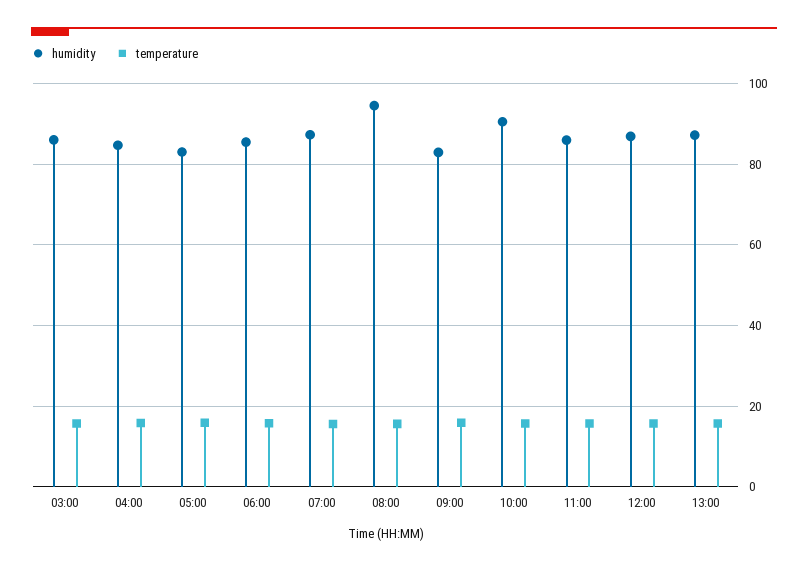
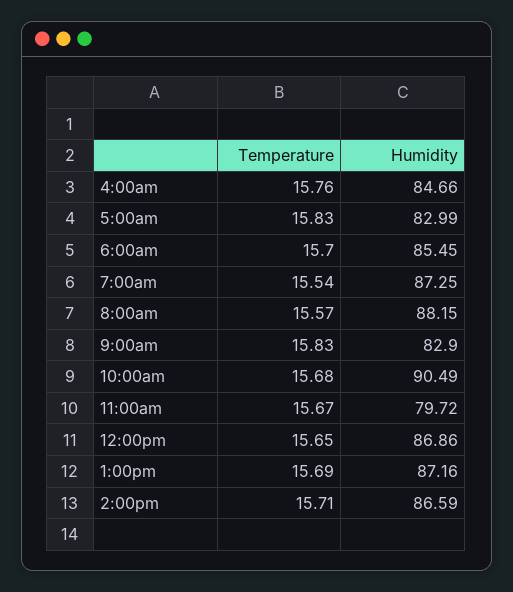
humidity, 03:00: 86 -> none
temperature, 03:00: 16 -> none
humidity, 08:00: 94 -> 88.15
humidity, 11:00: 86 -> 79.72
temperature, 2:00pm: none -> 15.71
humidity, 2:00pm: none -> 86.59

